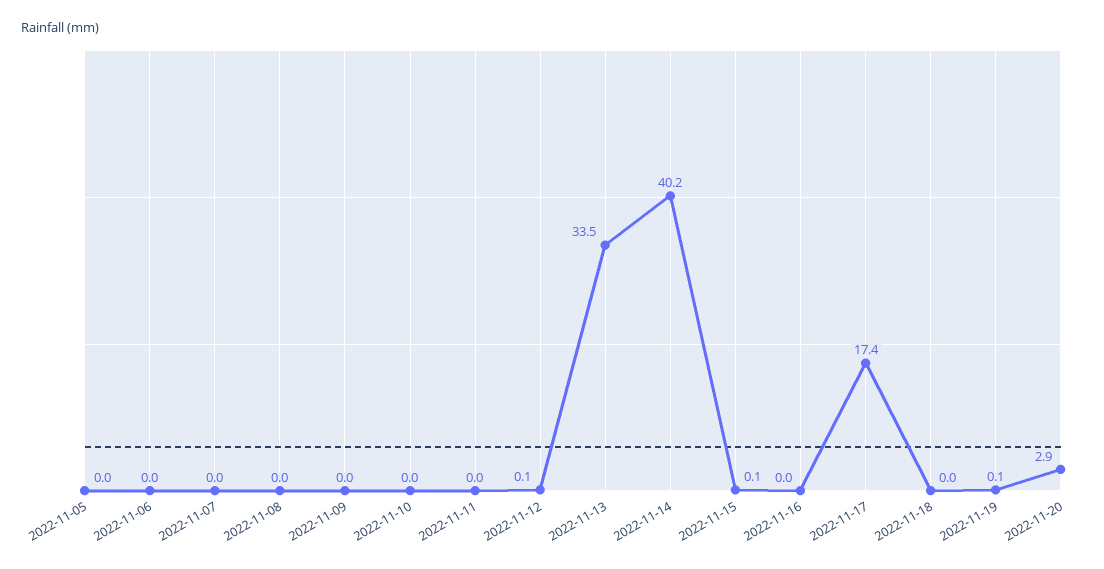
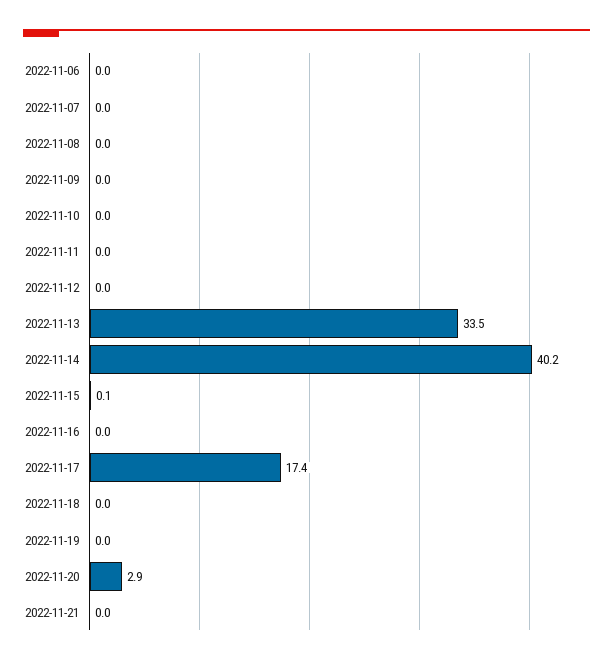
2022-11-05: 0 -> none
2022-11-12: 0.1 -> 0
2022-11-19: 0.1 -> 0
2022-11-21: none -> 0

